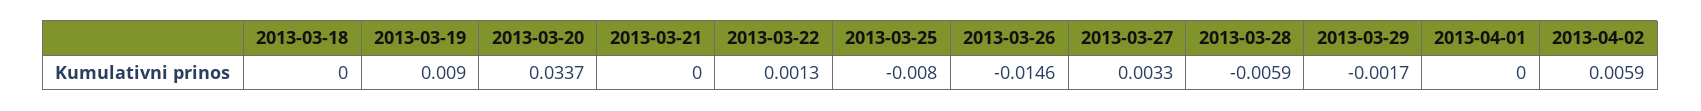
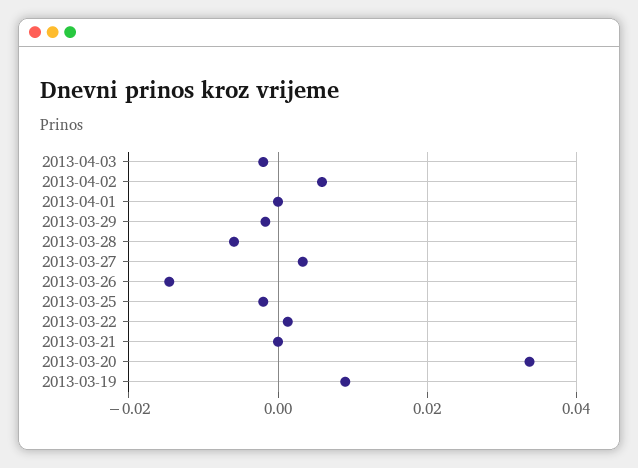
2013-03-18: 0 -> none
2013-03-25: -0.008 -> -0.002
2013-04-03: none -> -0.002

